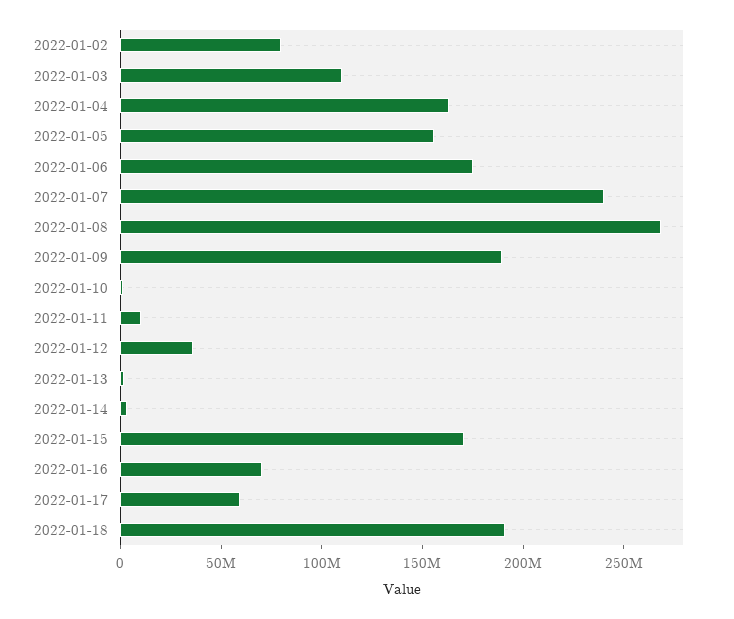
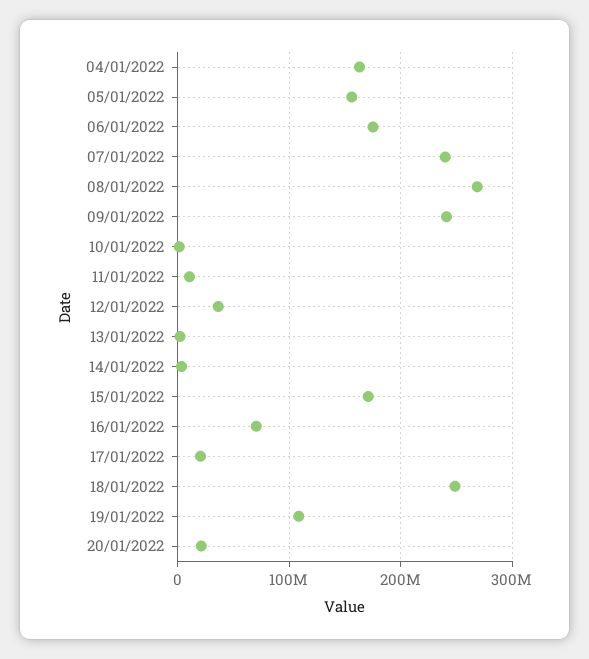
2022-01-02: 80000000 -> none
2022-01-03: 110000000 -> none
2022-01-09: 190000000 -> 240000000
2022-01-17: 60000000 -> 20000000
2022-01-18: 190000000 -> 250000000
19/01/2022: none -> 110000000
20/01/2022: none -> 20000000

